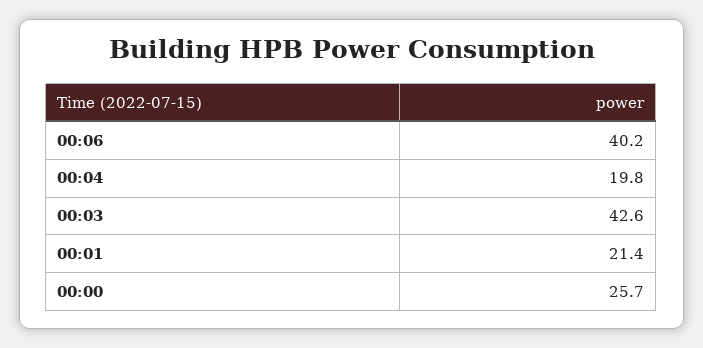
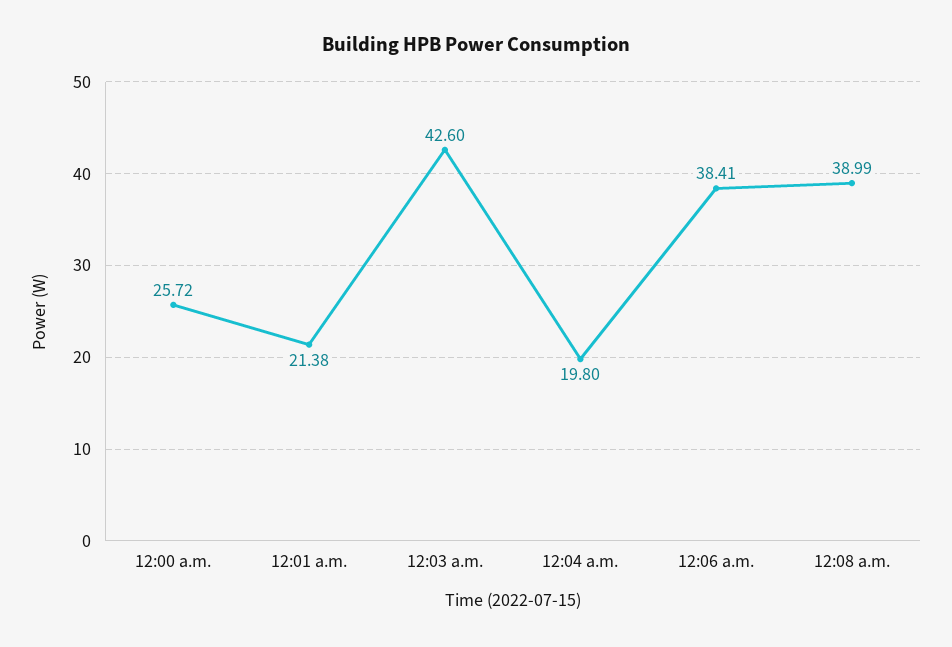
00:06: 40.2 -> 38.41
12:08 a.m.: none -> 38.99

